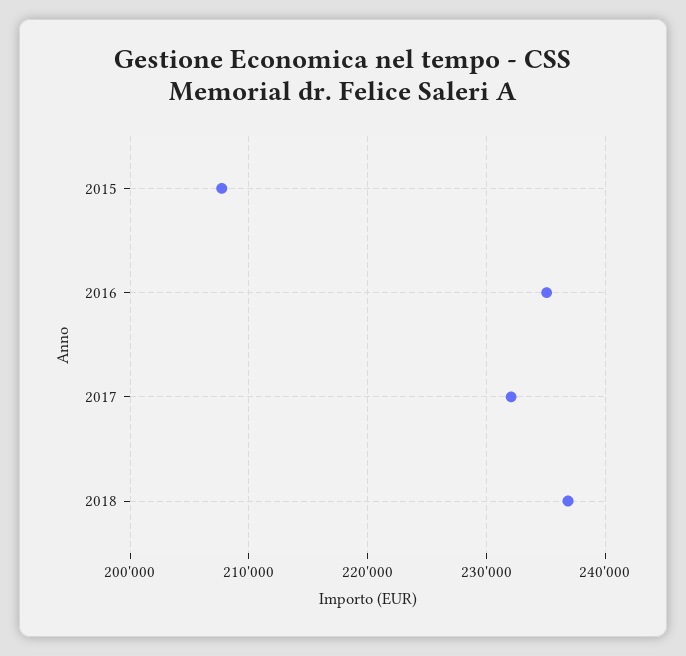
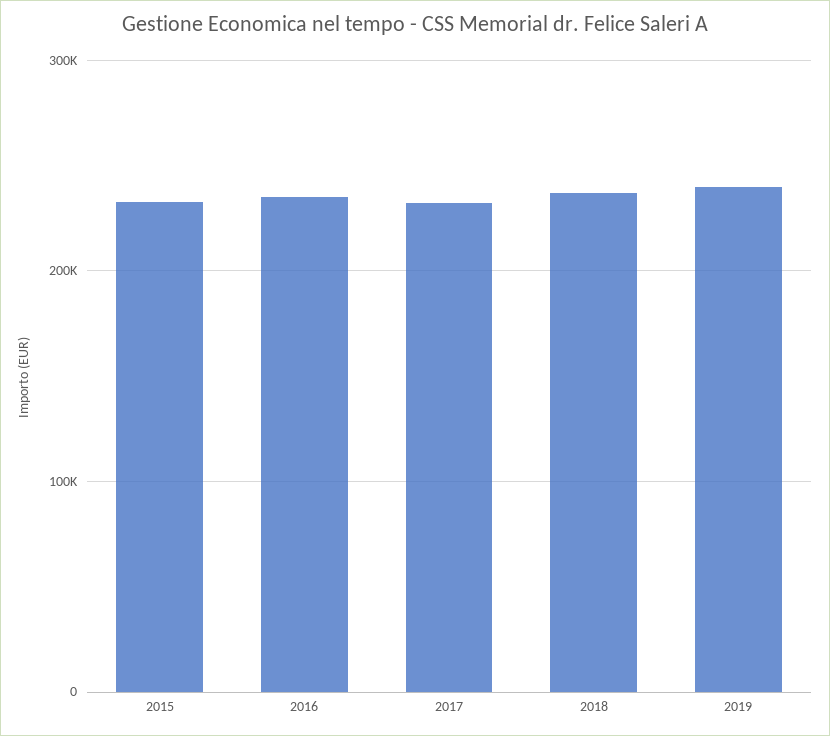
2015: 208000 -> 230000
2019: none -> 240000

